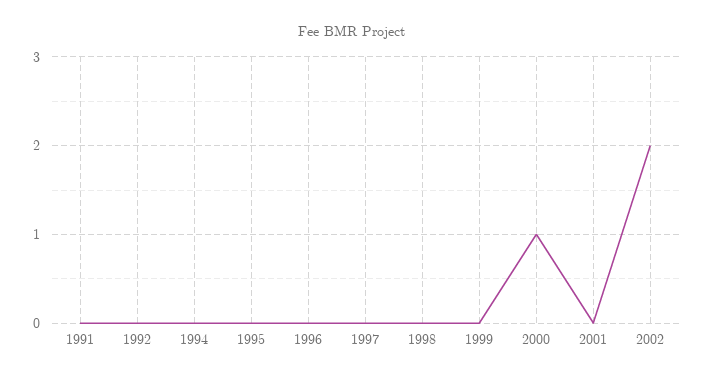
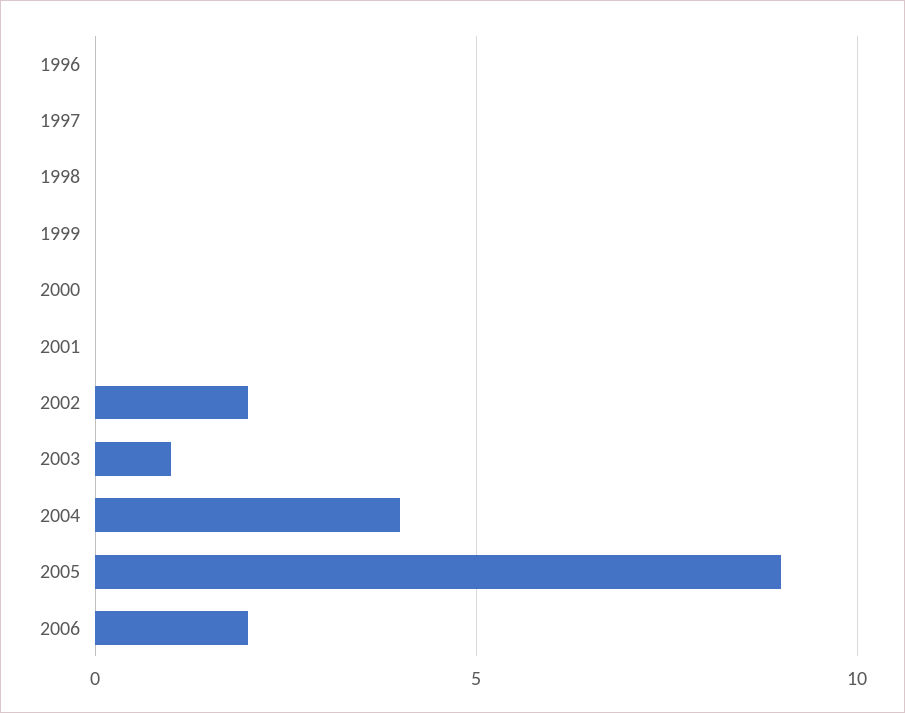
1991: 0 -> none
1992: 0 -> none
1994: 0 -> none
1995: 0 -> none
2000: 1 -> 0
2003: none -> 1
2004: none -> 4
2005: none -> 9
2006: none -> 2

